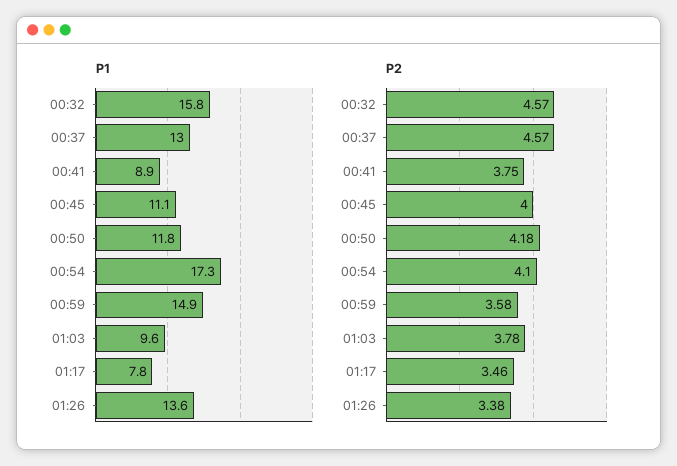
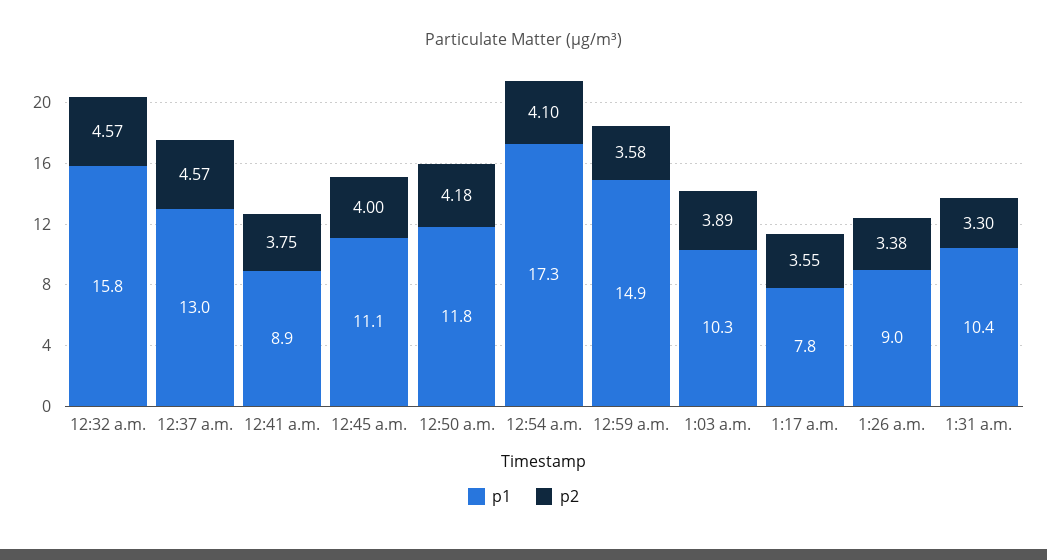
P1, 01:03: 9.6 -> 10.3
P1, 01:26: 13.6 -> 9
P2, 01:03: 3.78 -> 3.89
P2, 01:17: 3.46 -> 3.55
P1, 1:31 a.m.: none -> 10.4
P2, 1:31 a.m.: none -> 3.3

